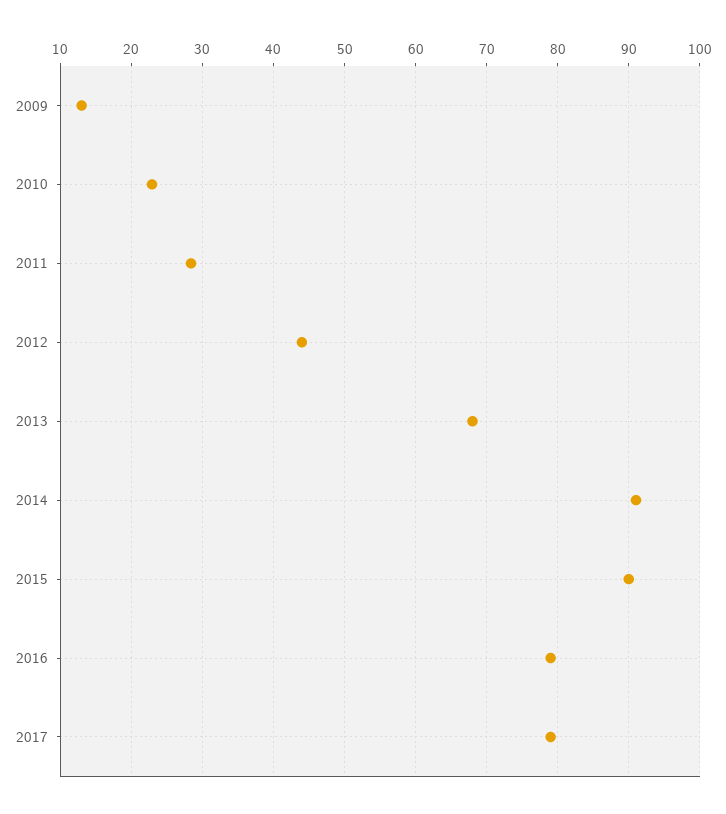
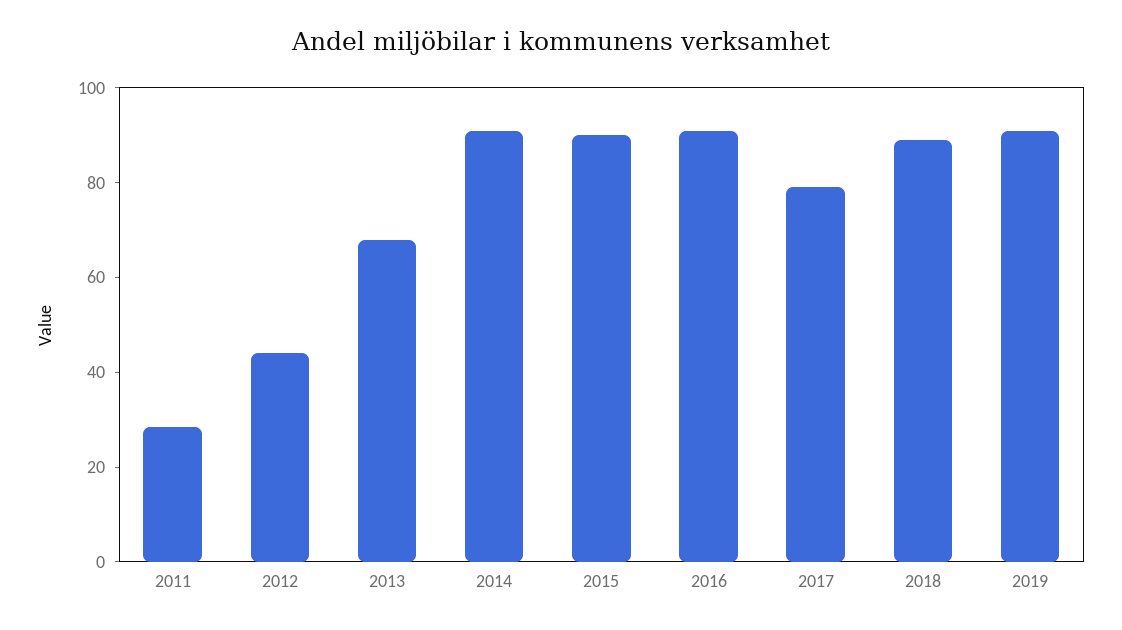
2009: 13 -> none
2010: 23 -> none
2016: 79 -> 90
2018: none -> 90
2019: none -> 90

